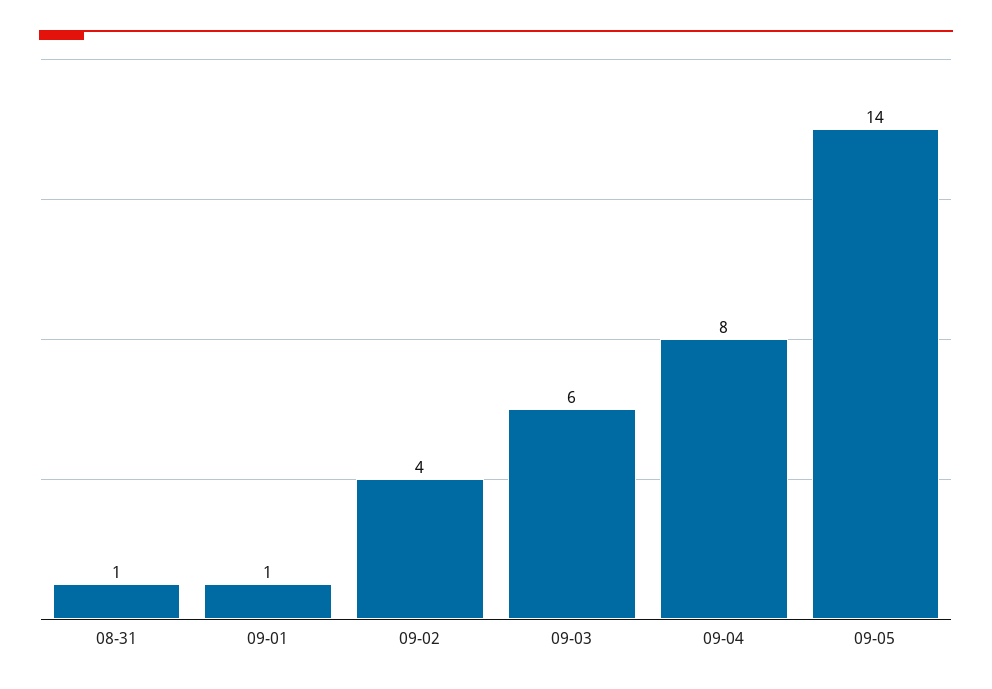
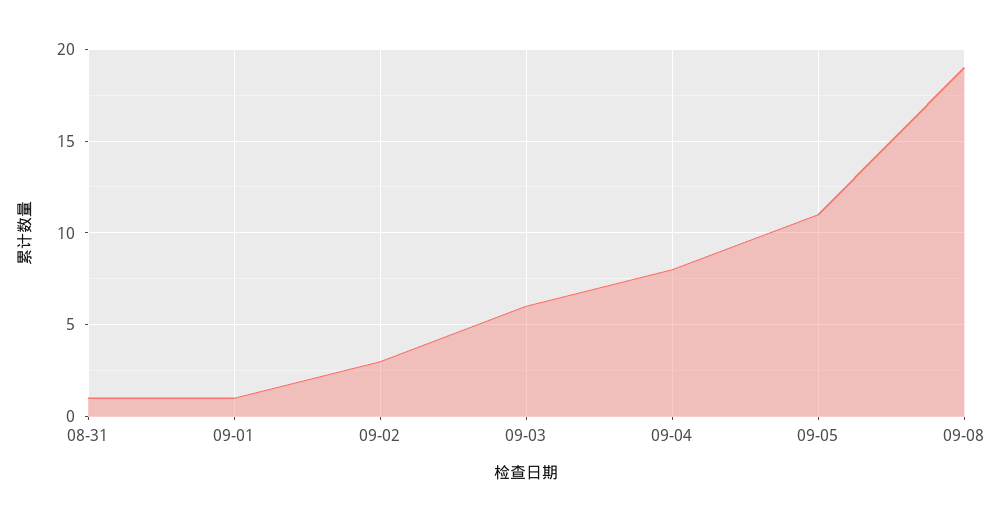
09-02: 4 -> 3
09-05: 14 -> 11
09-08: none -> 19

